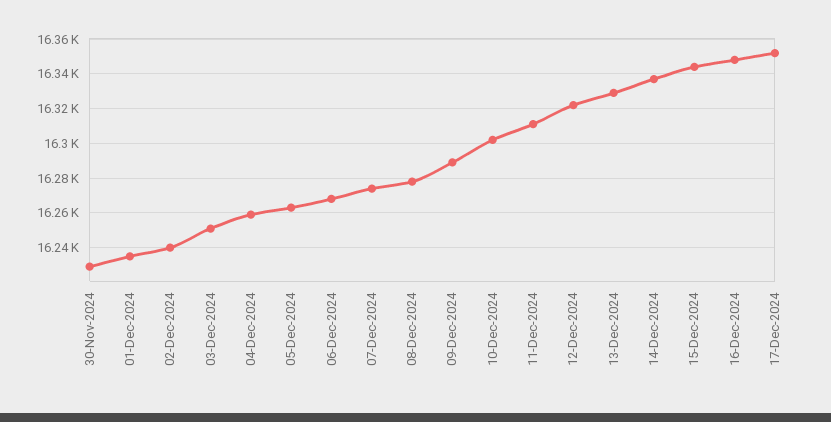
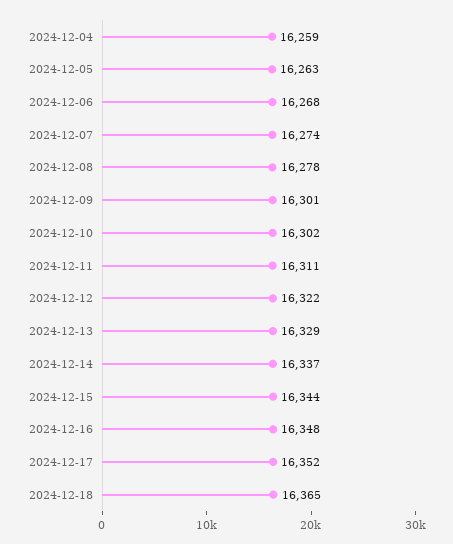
30-Nov-2024: 16230 -> none
01-Dec-2024: 16235 -> none
02-Dec-2024: 16240 -> none
03-Dec-2024: 16250 -> none
09-Dec-2024: 16290 -> 16301
2024-12-18: none -> 16365

